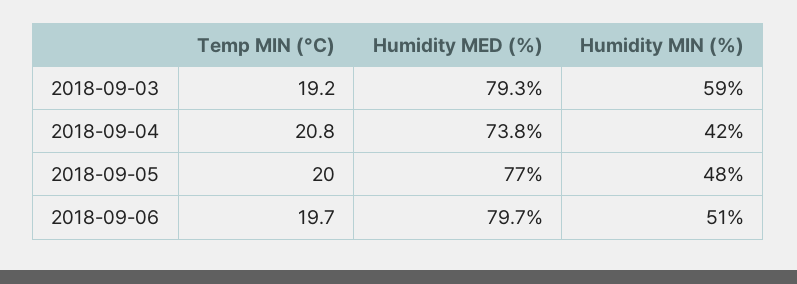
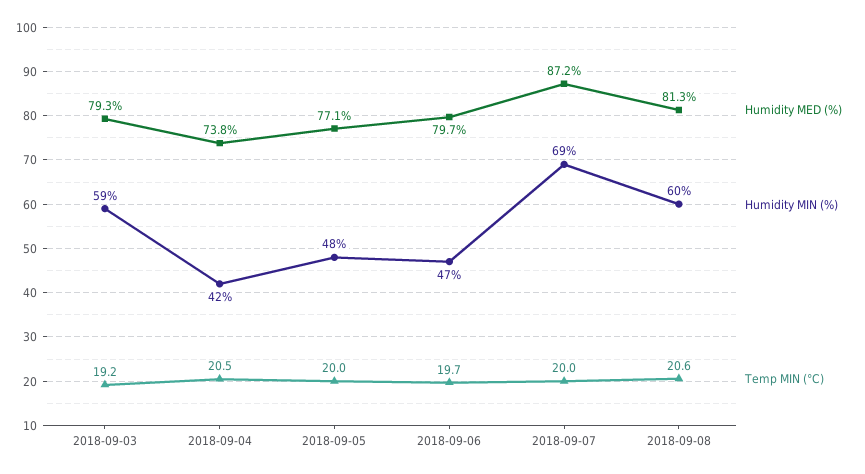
Temp MIN (°C), 2018-09-04: 20.8 -> 20.5
Humidity MED (%), 2018-09-05: 77 -> 77.1
Humidity MIN (%), 2018-09-06: 51 -> 47
Humidity MED (%), 2018-09-07: none -> 87.2
Humidity MIN (%), 2018-09-07: none -> 69
Temp MIN (°C), 2018-09-07: none -> 20
Humidity MED (%), 2018-09-08: none -> 81.3
Humidity MIN (%), 2018-09-08: none -> 60
Temp MIN (°C), 2018-09-08: none -> 20.6

